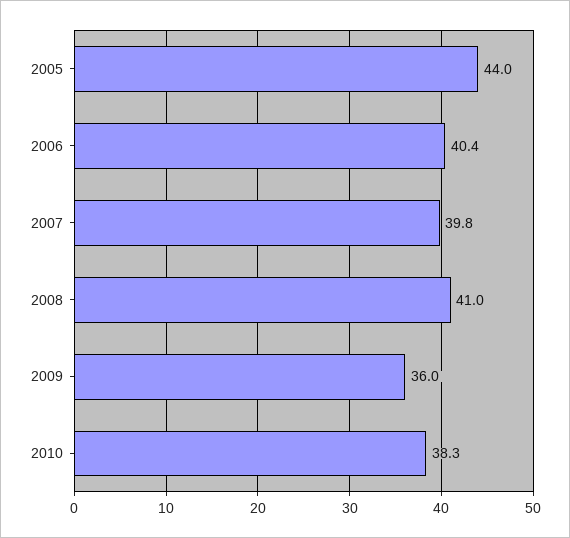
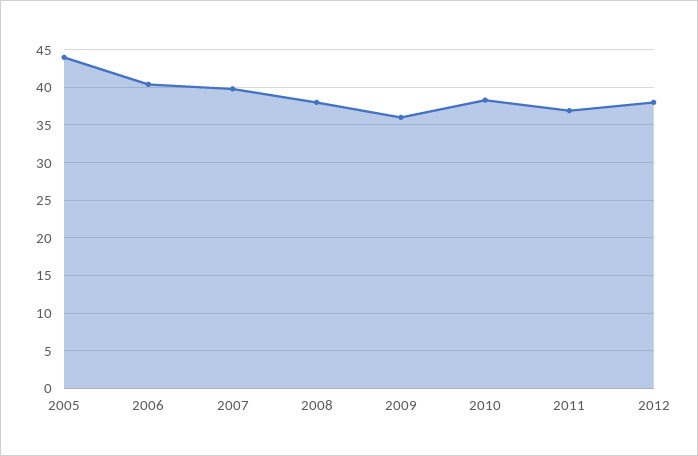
2008: 41 -> 38
2011: none -> 37
2012: none -> 38

